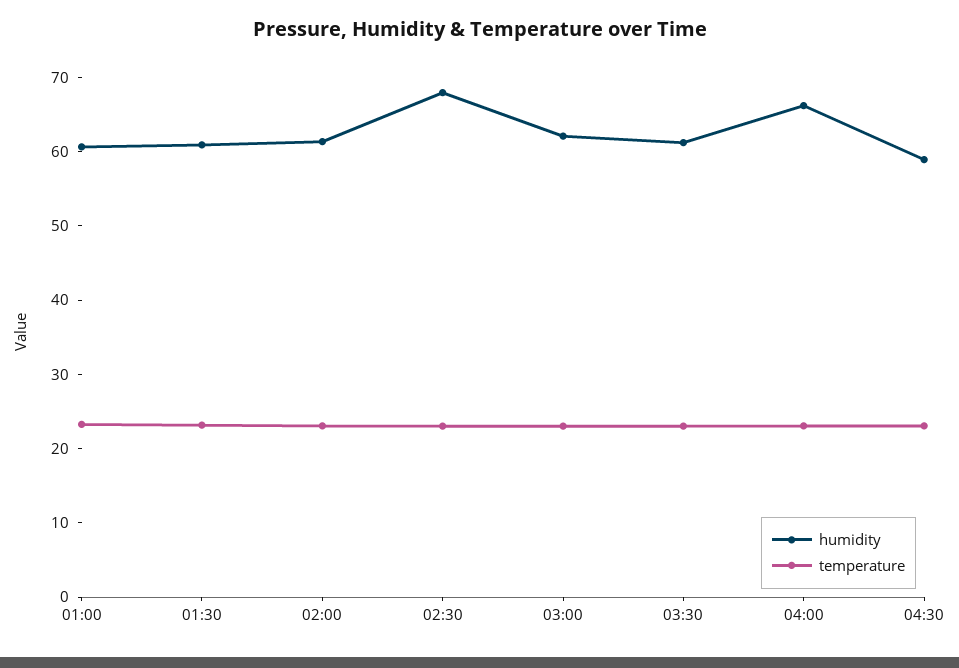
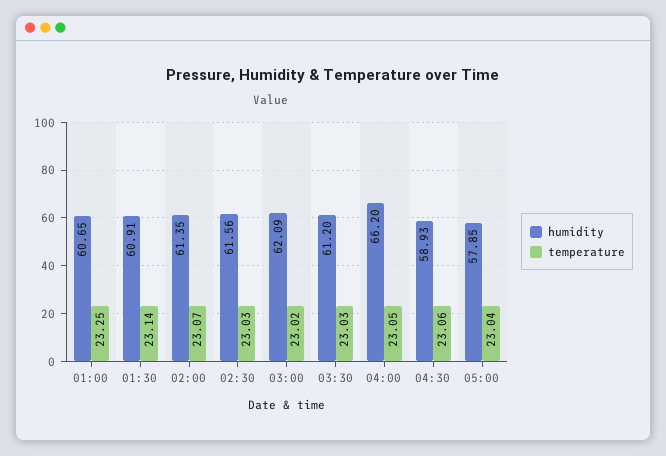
humidity, 02:30: 68 -> 61.56
humidity, 05:00: none -> 57.85
temperature, 05:00: none -> 23.04

